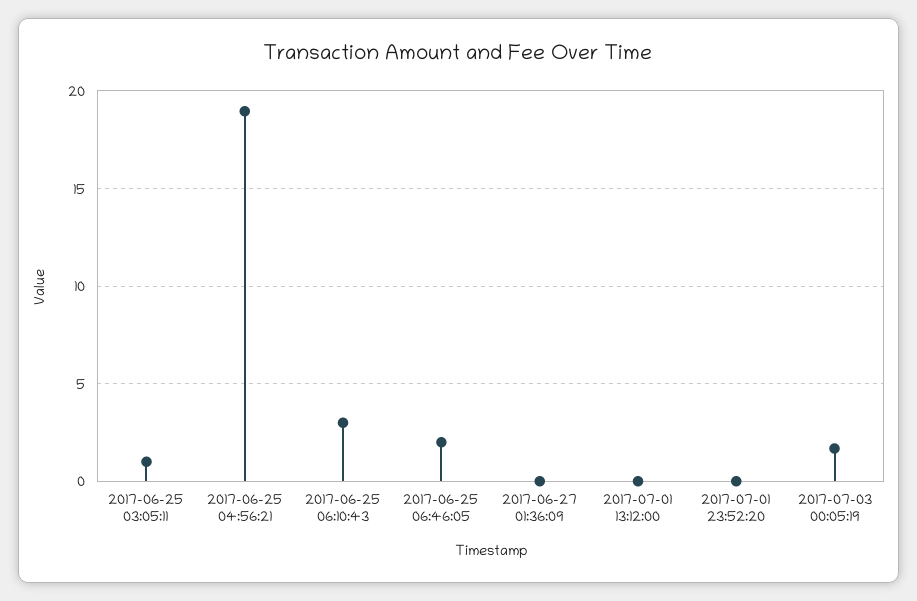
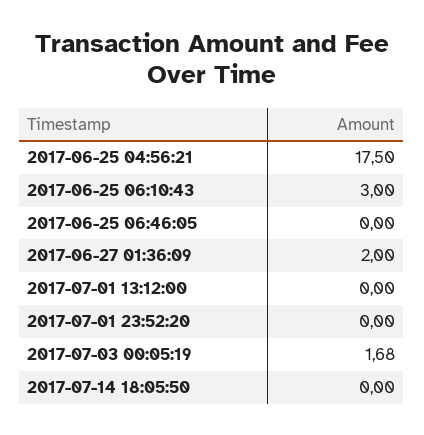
2017-06-25 03:05:11: 1 -> none
2017-06-25 04:56:21: 19 -> 17.5
2017-06-25 06:46:05: 2 -> 0
2017-06-27 01:36:09: 0 -> 2
2017-07-14 18:05:50: none -> 0

